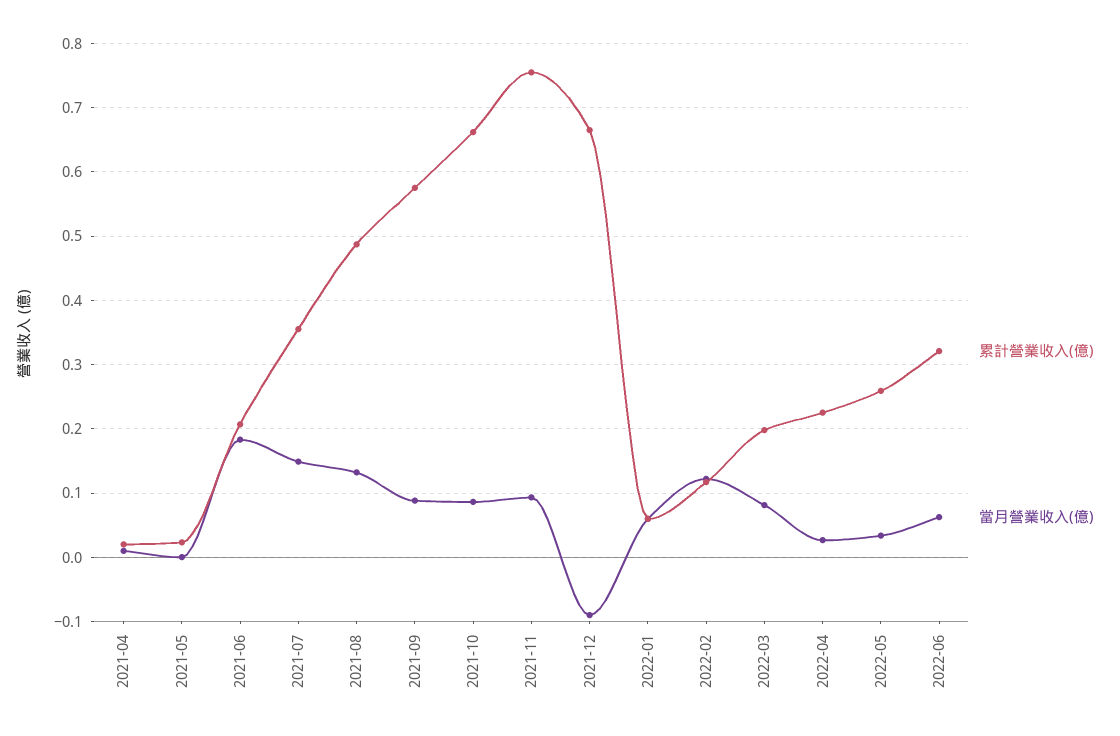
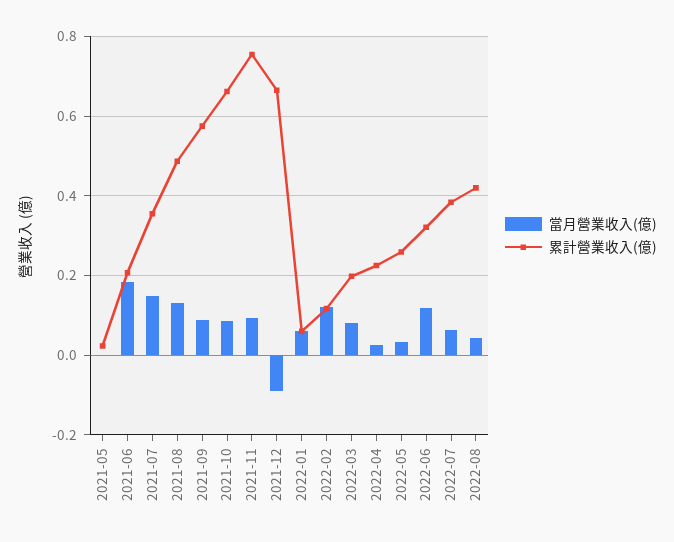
累計營業收入(億), 2021-04: 0.02 -> none
當月營業收入(億), 2021-04: 0.01 -> none
當月營業收入(億), 2022-06: 0.06 -> 0.12
當月營業收入(億), 2022-07: none -> 0.06
累計營業收入(億), 2022-07: none -> 0.38
當月營業收入(億), 2022-08: none -> 0.04
累計營業收入(億), 2022-08: none -> 0.42

